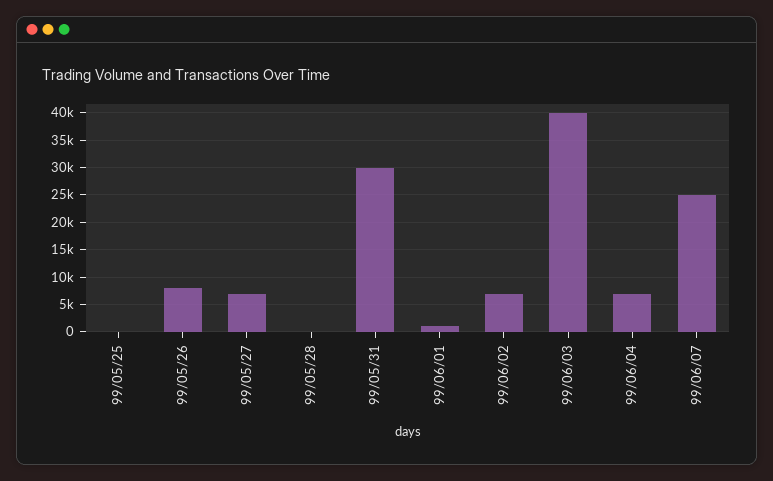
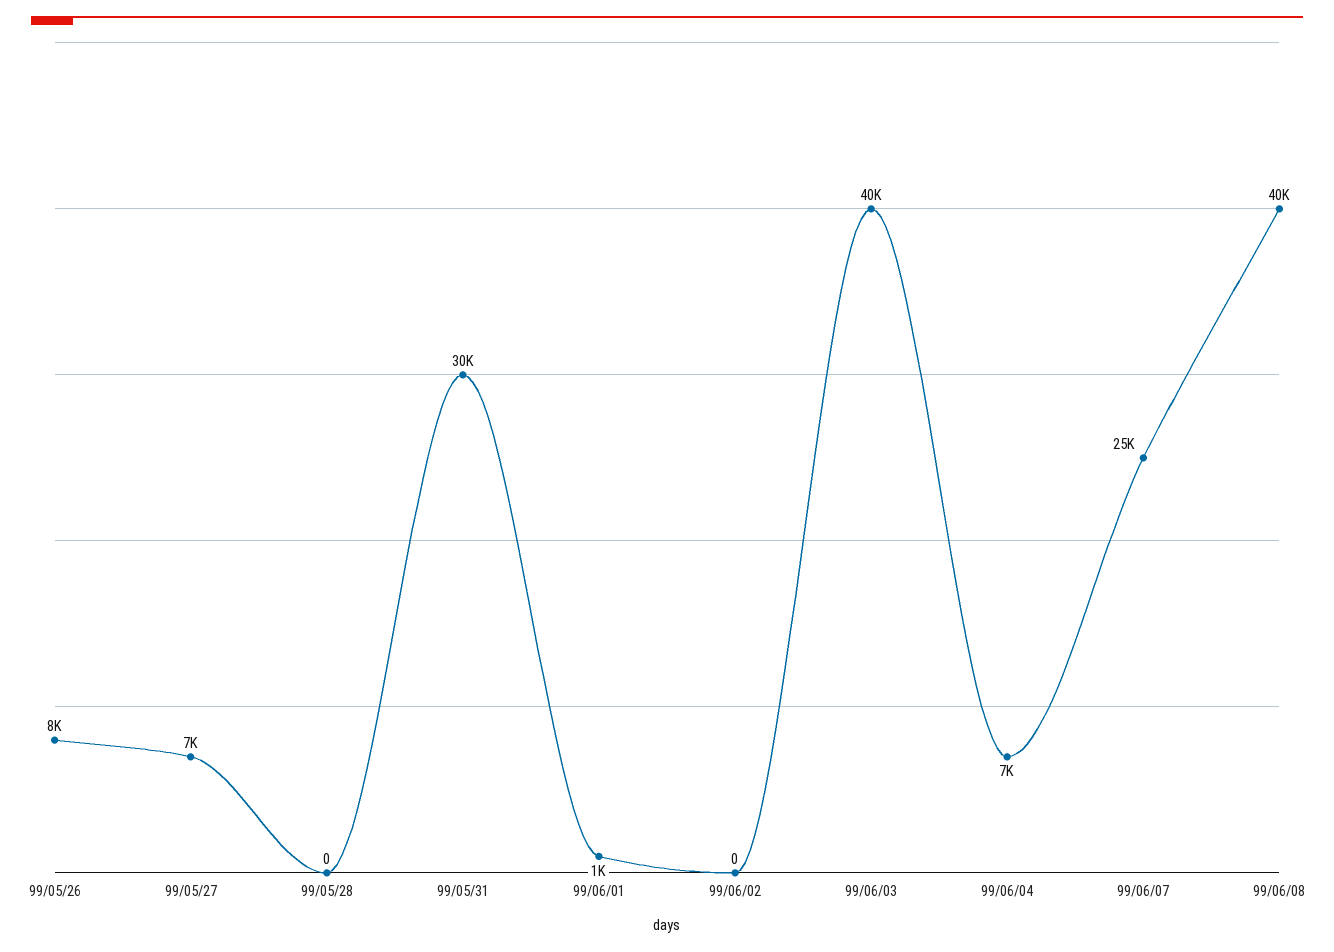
99/05/25: 0 -> none
99/06/02: 7500 -> 0
99/06/08: none -> 40000

